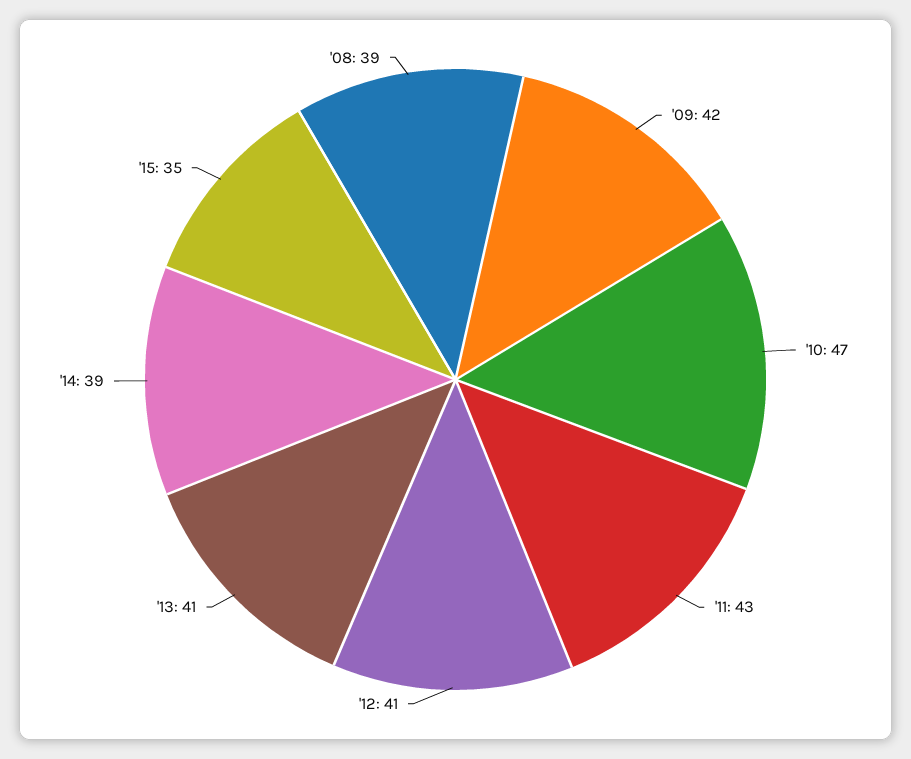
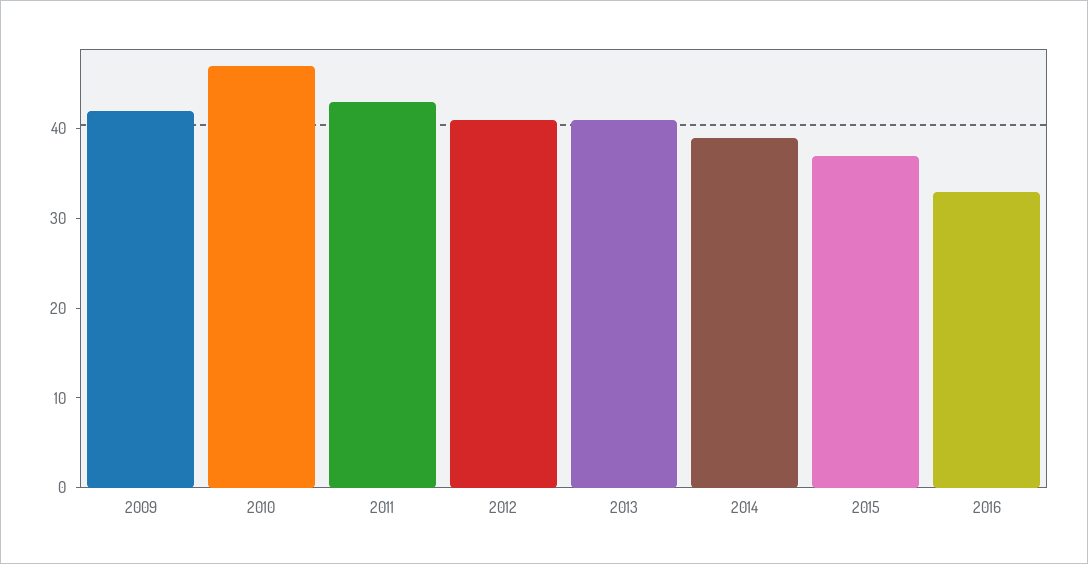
'15: 35 -> 37
'08: 39 -> none
2016: none -> 33

